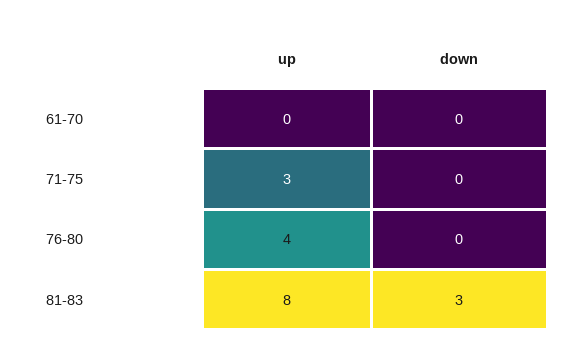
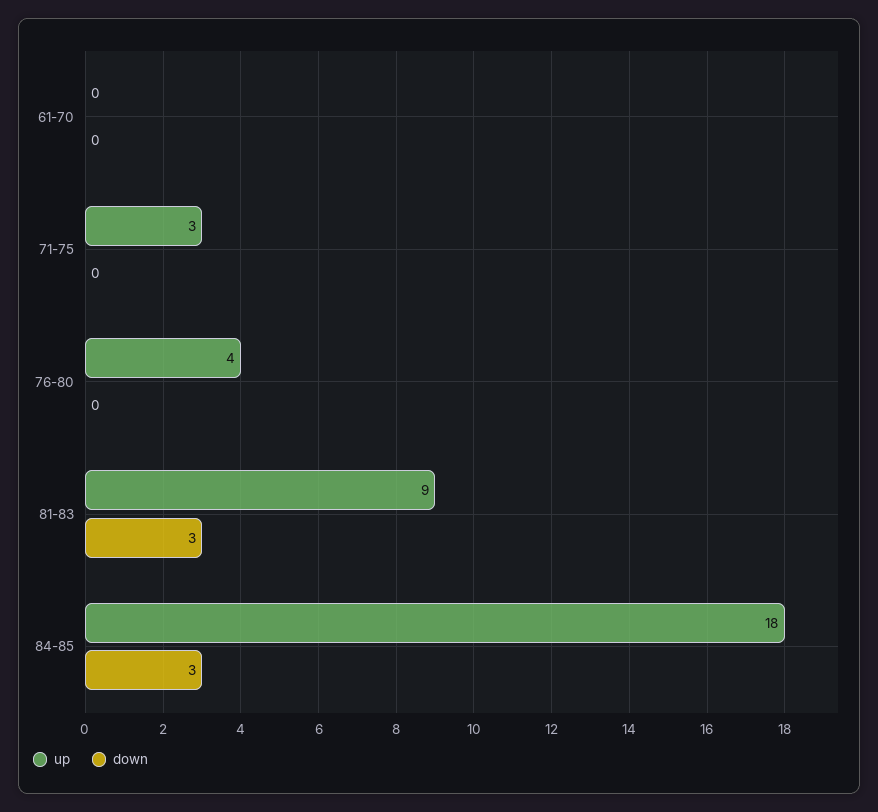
up, 81-83: 8 -> 9
up, 84-85: none -> 18
down, 84-85: none -> 3

